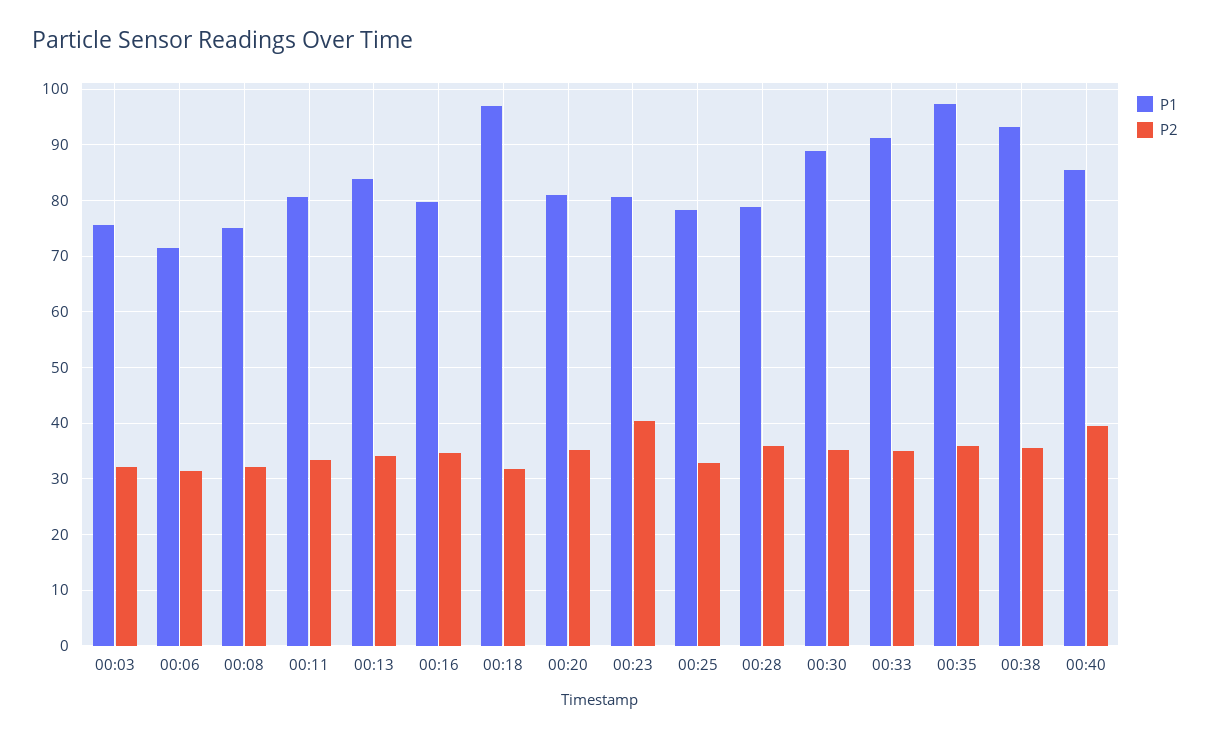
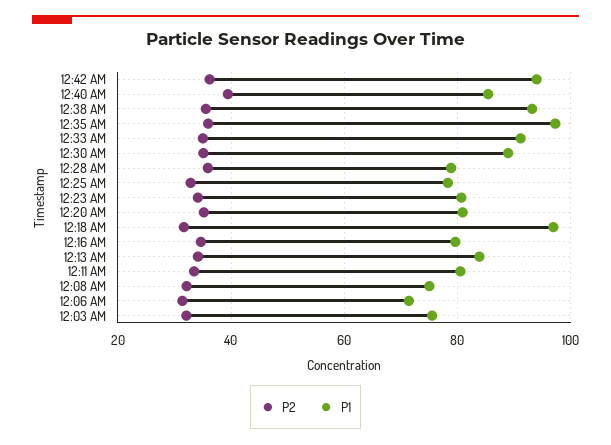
P2, 00:23: 40 -> 34
P2, 12:42 AM: none -> 36
P1, 12:42 AM: none -> 94

